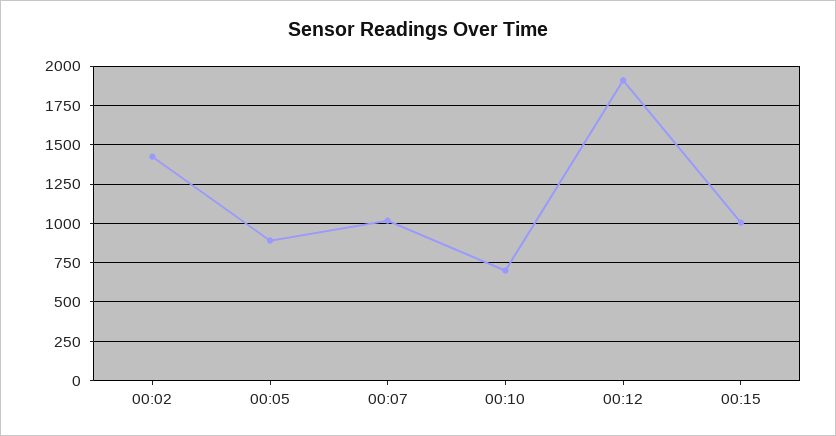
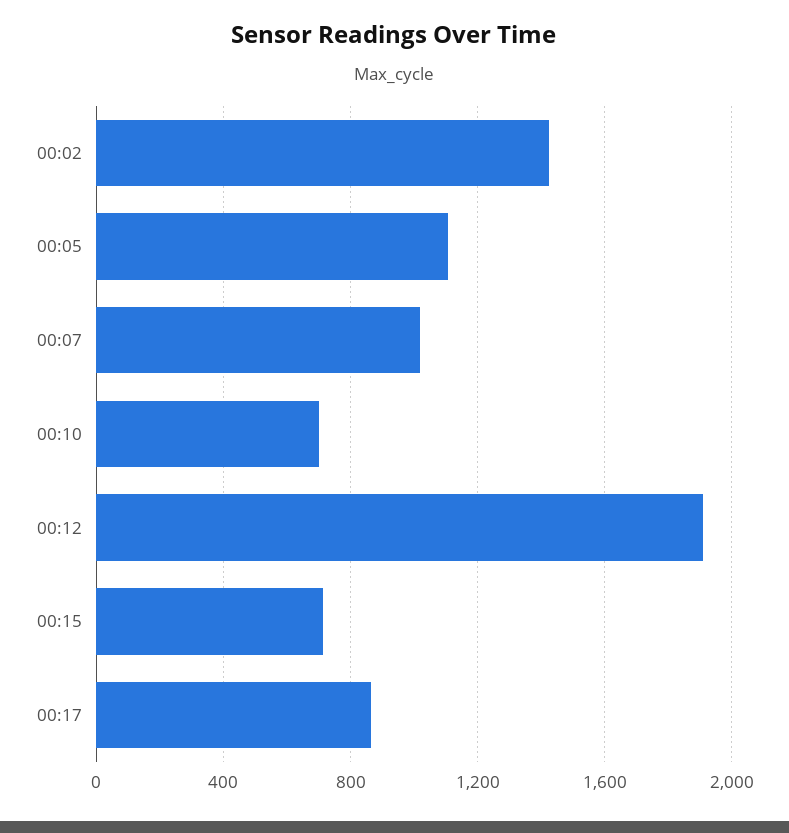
00:05: 900 -> 1100
00:15: 1000 -> 700
00:17: none -> 850

